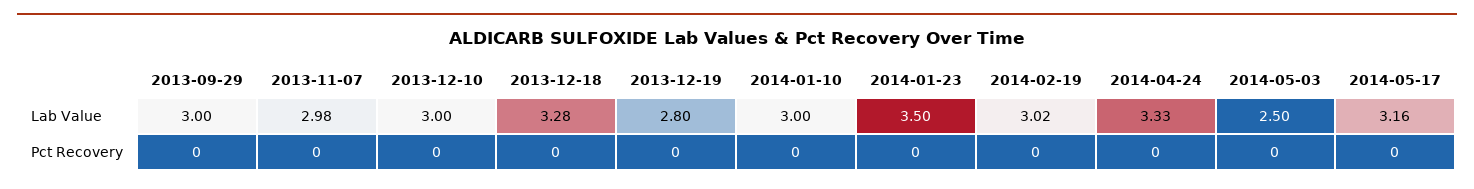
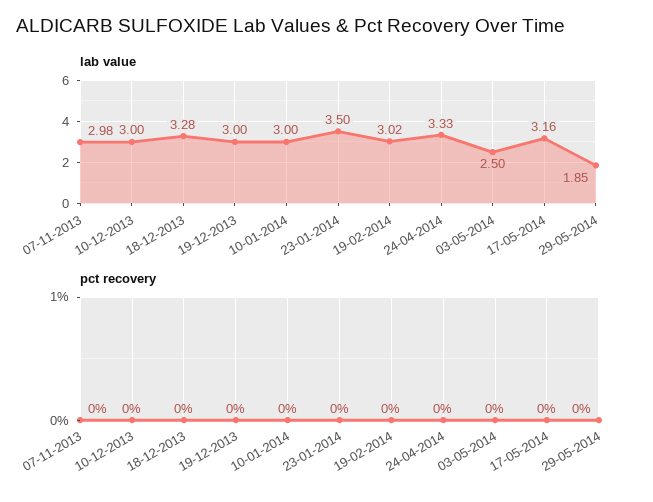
Lab Value, 2013-09-29: 3 -> none
Lab Value, 2013-12-19: 2.8 -> 3
Pct Recovery, 2013-09-29: 0 -> none
Lab Value, 29-05-2014: none -> 1.85
Pct Recovery, 29-05-2014: none -> 0

